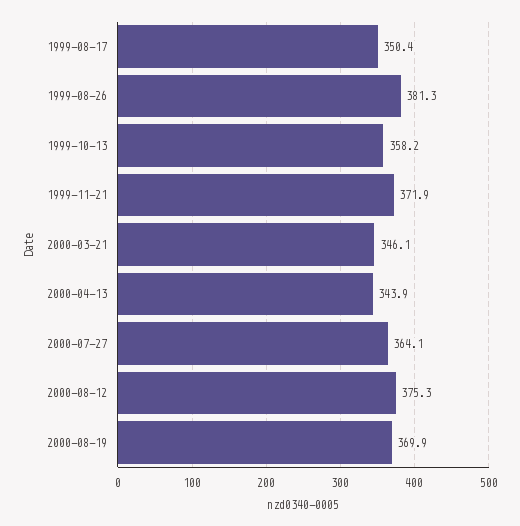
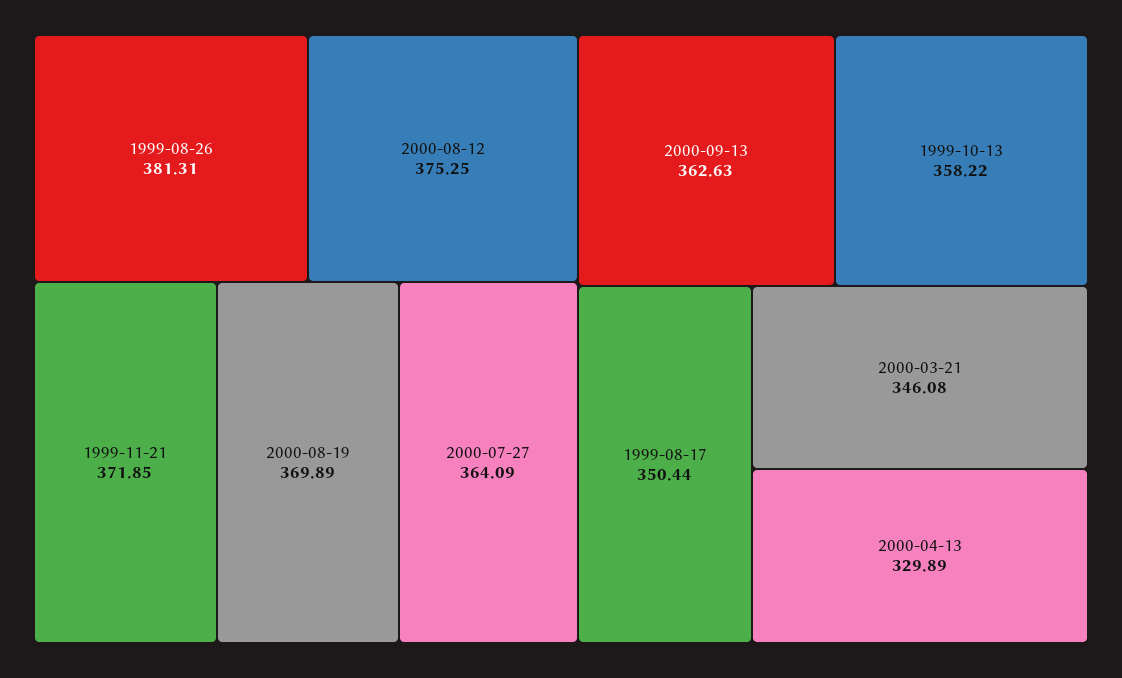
2000-04-13: 343.9 -> 329.89
2000-09-13: none -> 362.63

